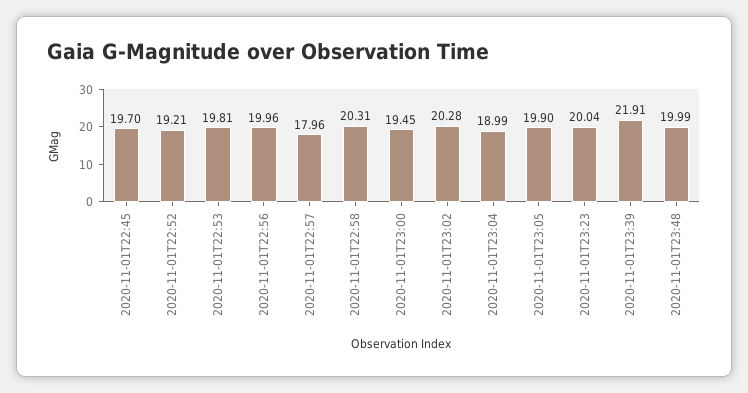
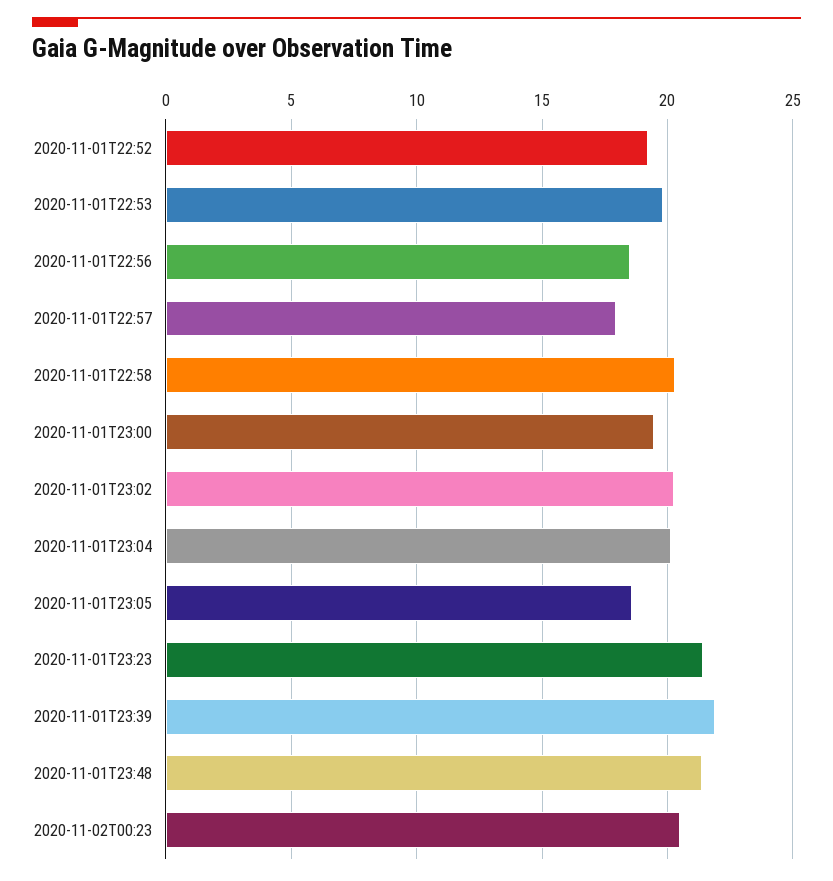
2020-11-01T22:45: 19.7 -> none
2020-11-01T22:56: 19.96 -> 18.5
2020-11-01T23:04: 18.99 -> 20
2020-11-01T23:05: 19.9 -> 18.5
2020-11-01T23:23: 20.04 -> 21.5
2020-11-01T23:48: 19.99 -> 21.5
2020-11-02T00:23: none -> 20.5

